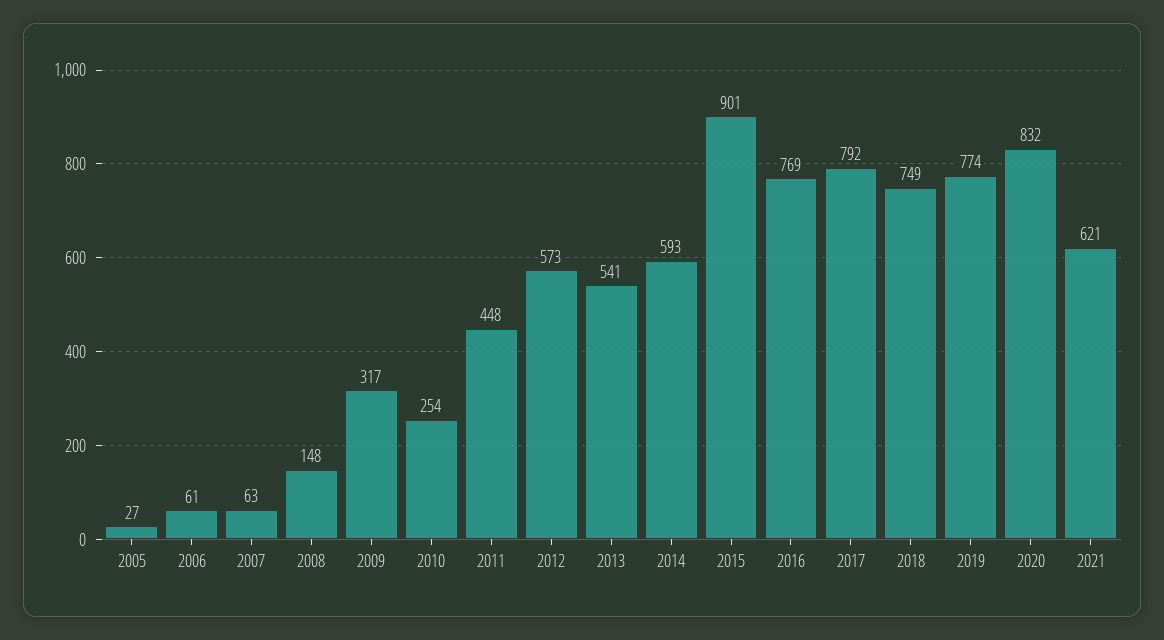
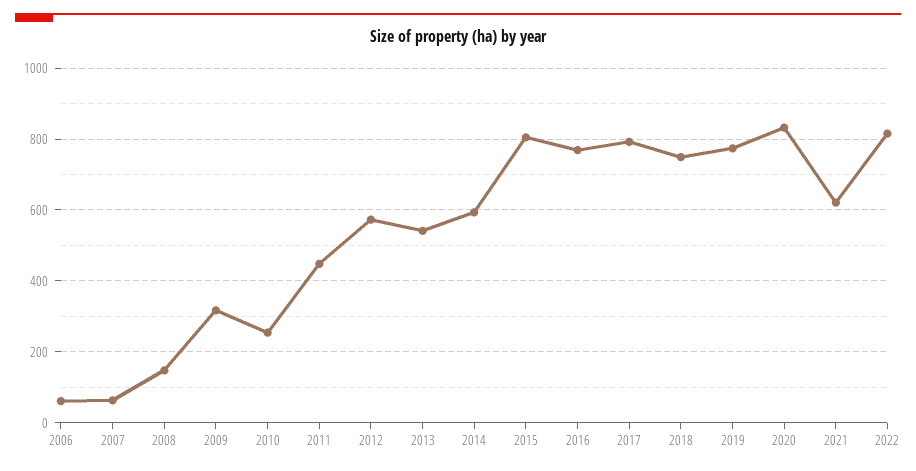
2005: 27 -> none
2015: 901 -> 800
2022: none -> 820

